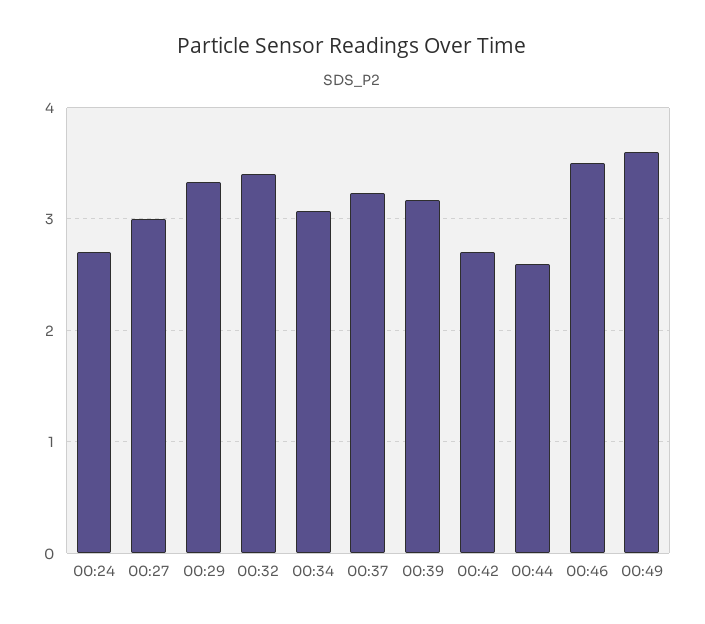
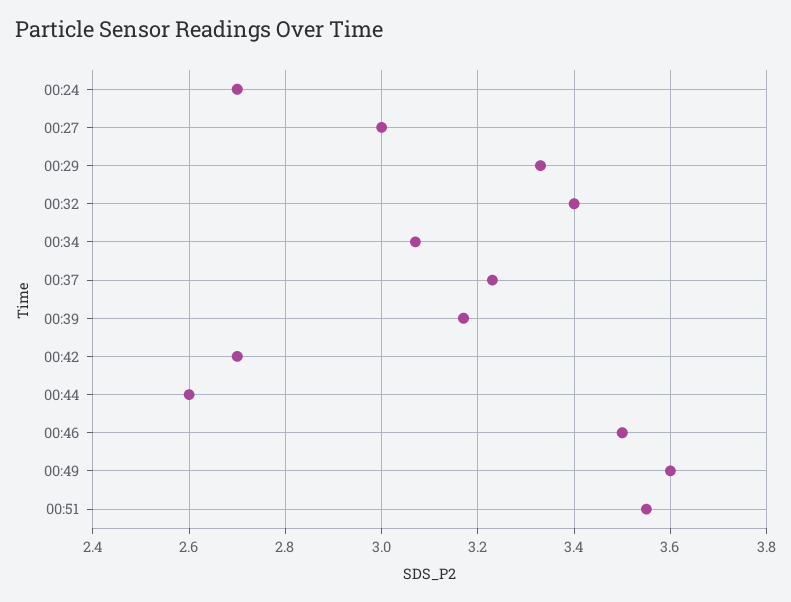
00:51: none -> 3.55

